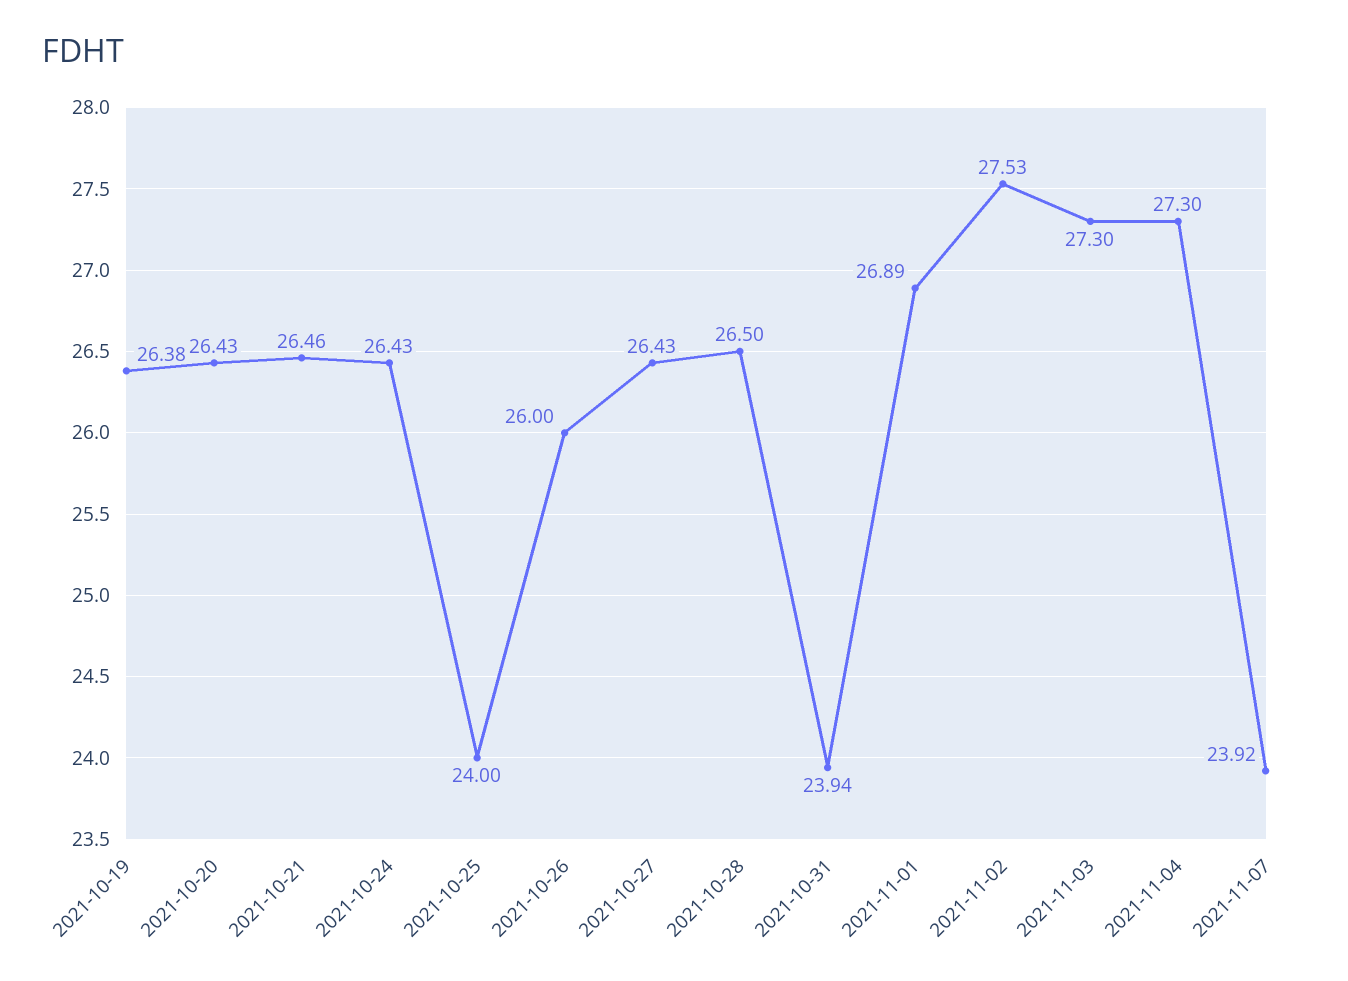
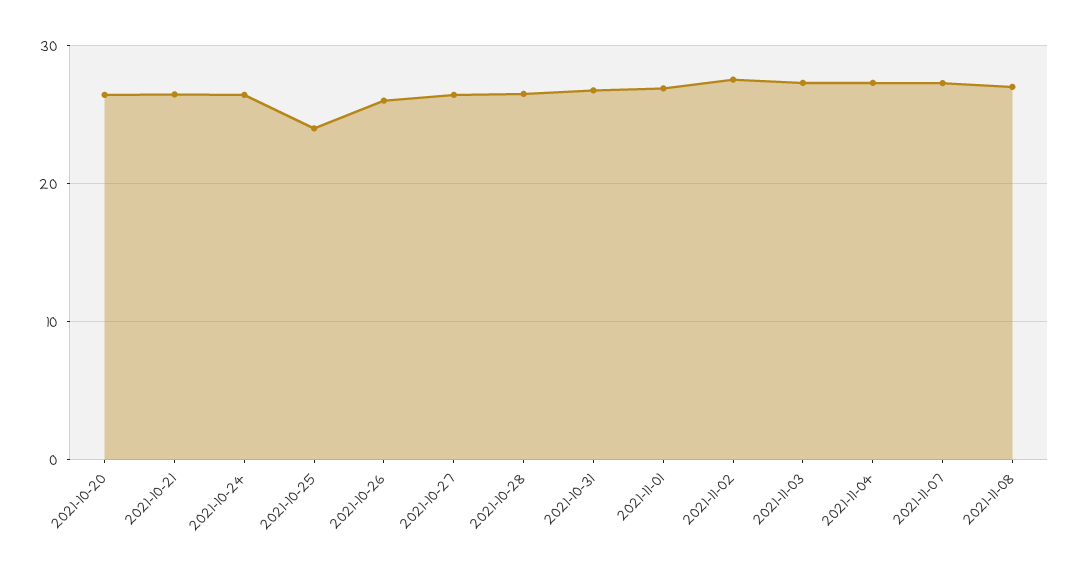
2021-10-19: 26.38 -> none
2021-10-31: 23.94 -> 27
2021-11-07: 23.92 -> 27
2021-11-08: none -> 27

